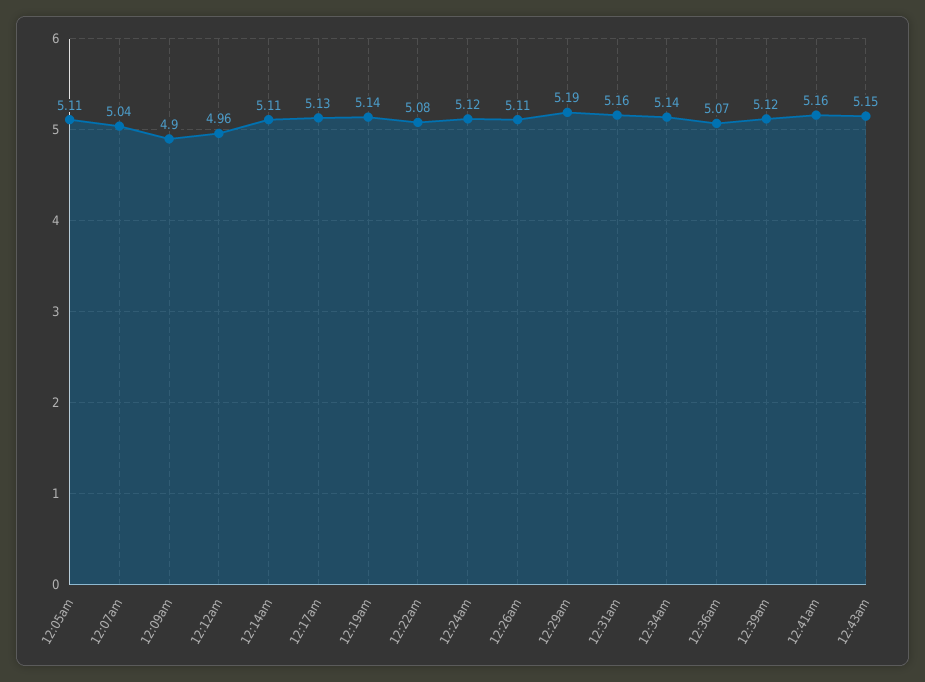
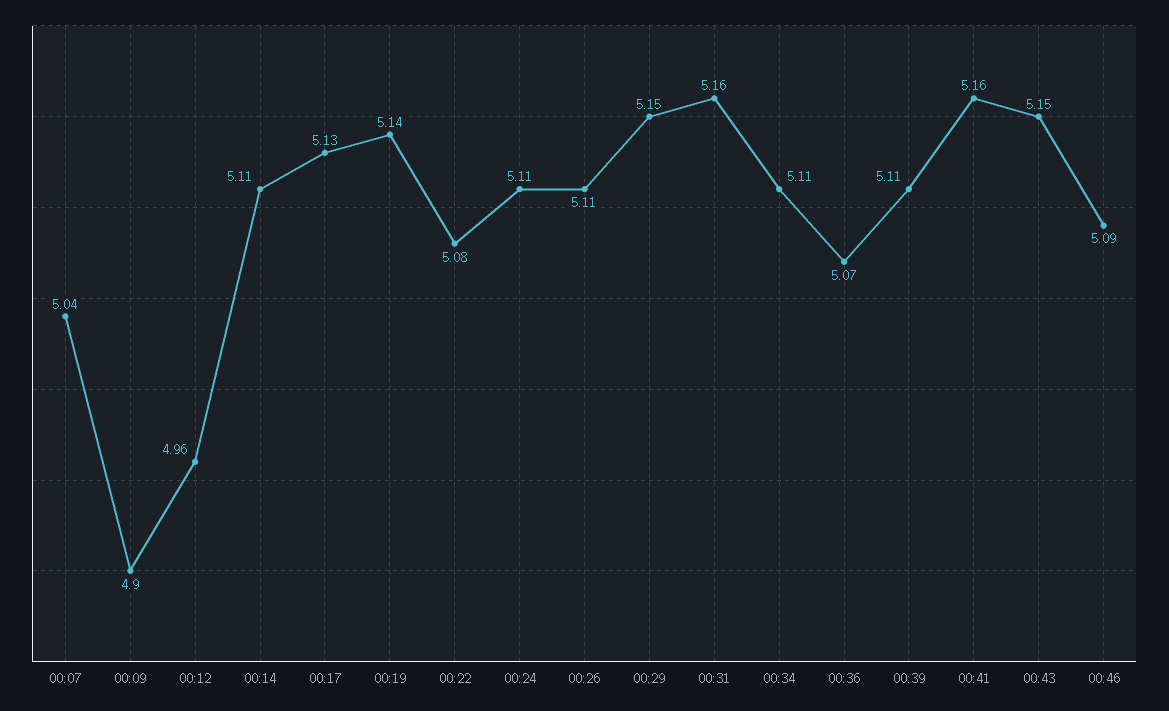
12:05am: 5.11 -> none
12:24am: 5.12 -> 5.11
12:29am: 5.19 -> 5.15
12:34am: 5.14 -> 5.11
12:39am: 5.12 -> 5.11
00:46: none -> 5.09

